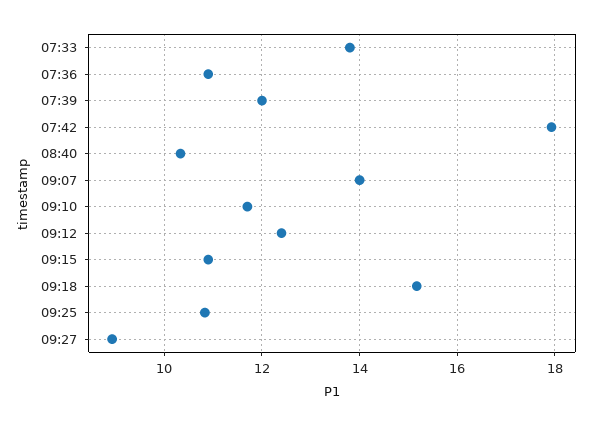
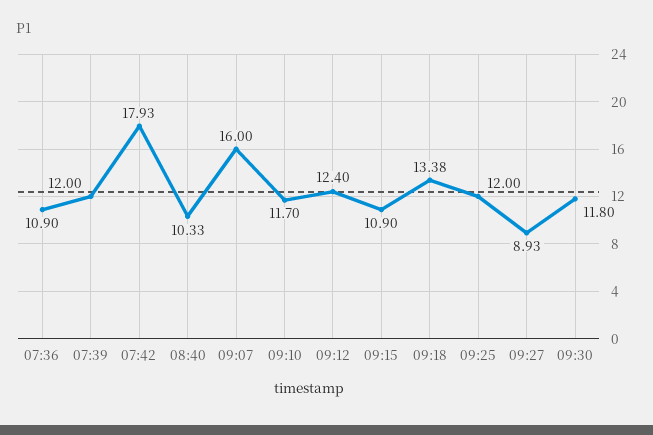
07:33: 13.8 -> none
09:07: 14 -> 16
09:18: 15.2 -> 13.38
09:25: 10.8 -> 12
09:30: none -> 11.8

